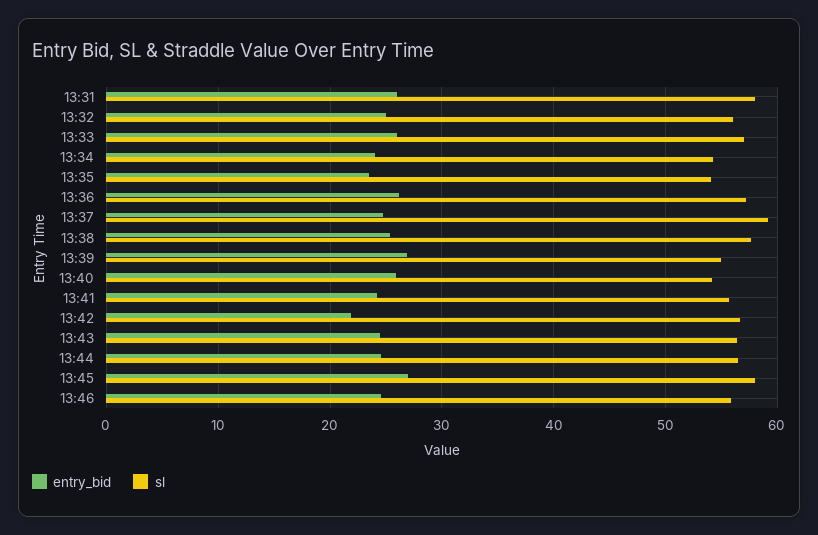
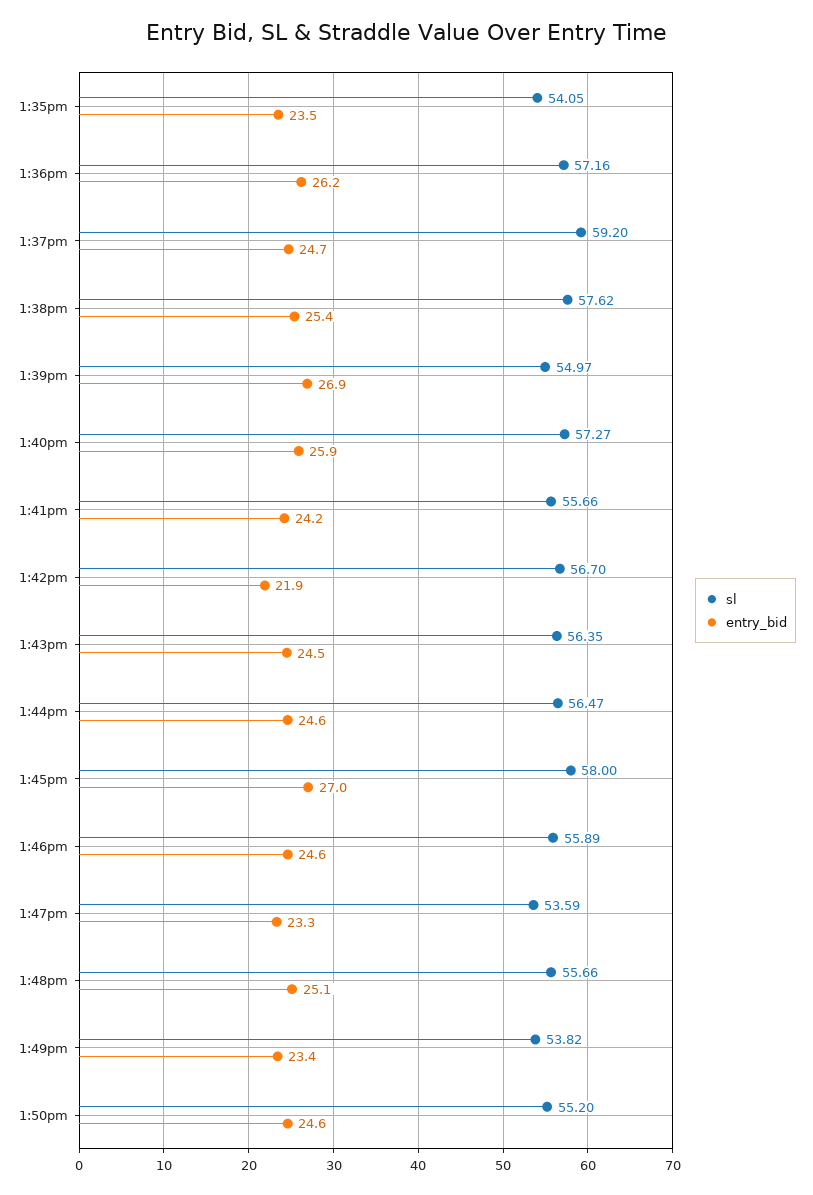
entry_bid, 13:31: 26 -> none
sl, 13:31: 58 -> none
entry_bid, 13:32: 25 -> none
sl, 13:32: 56 -> none
entry_bid, 13:33: 26 -> none
sl, 13:33: 57 -> none
entry_bid, 13:34: 24 -> none
sl, 13:34: 54 -> none
sl, 13:40: 54 -> 57.27
sl, 1:47pm: none -> 53.59
entry_bid, 1:47pm: none -> 23.3
sl, 1:48pm: none -> 55.66
entry_bid, 1:48pm: none -> 25.1
sl, 1:49pm: none -> 53.82
entry_bid, 1:49pm: none -> 23.4
sl, 1:50pm: none -> 55.2
entry_bid, 1:50pm: none -> 24.6

